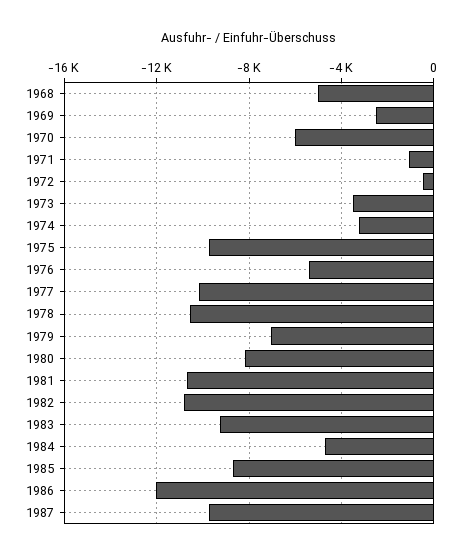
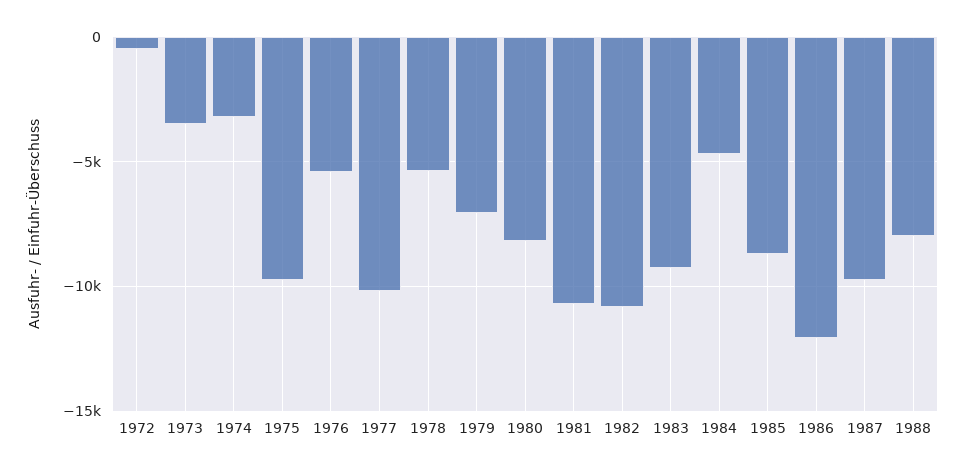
1968: -5000 -> none
1969: -2500 -> none
1970: -6000 -> none
1971: -1000 -> none
1978: -10500 -> -5500
1988: none -> -8000

